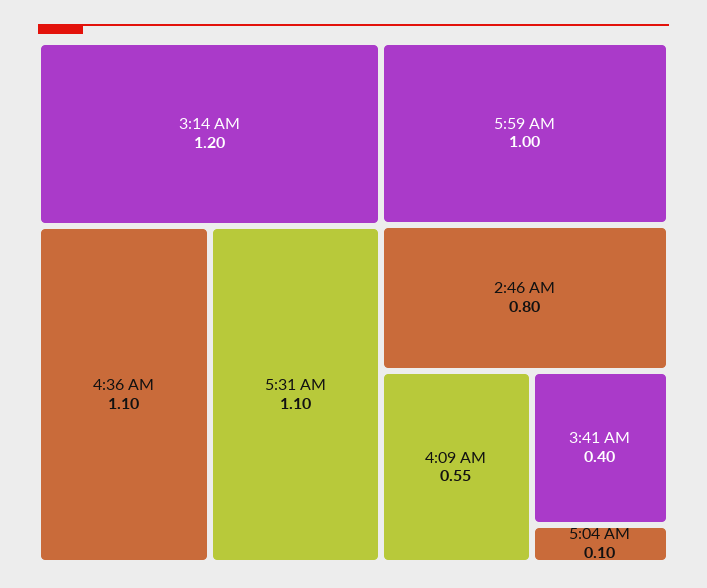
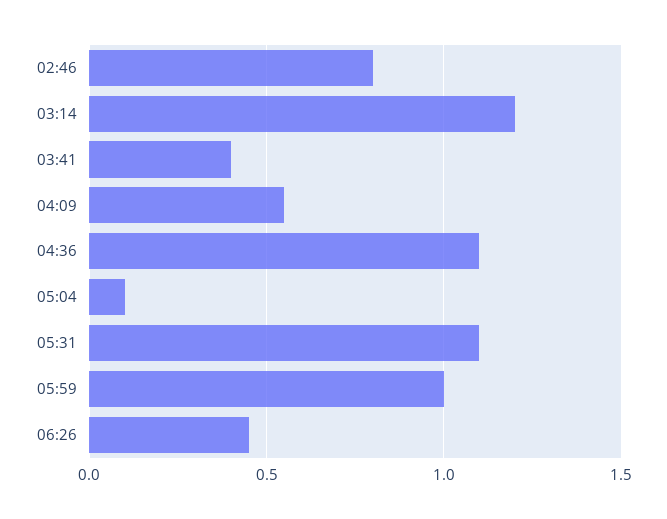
06:26: none -> 0.45

